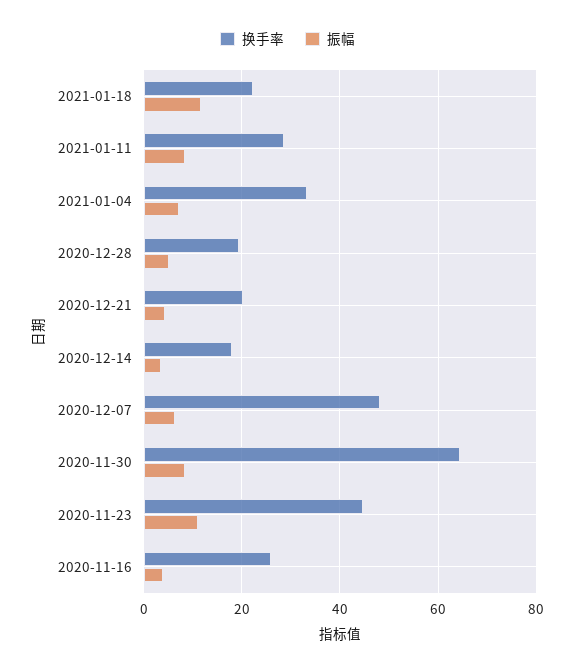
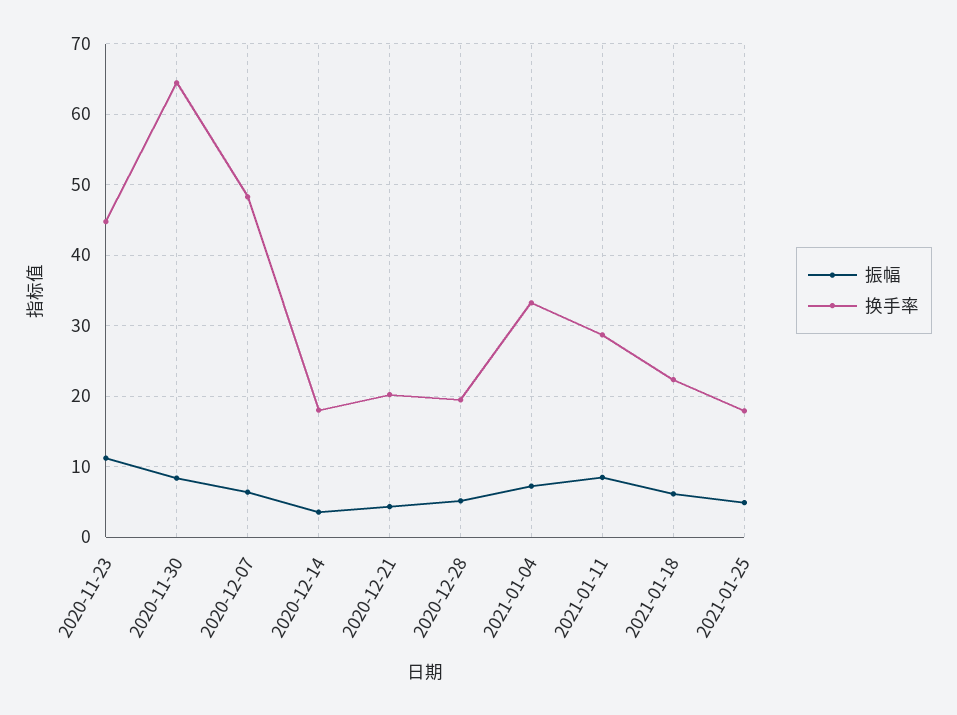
振幅, 2021-01-18: 12 -> 6
换手率, 2020-11-16: 26 -> none
振幅, 2020-11-16: 4 -> none
振幅, 2021-01-25: none -> 5
换手率, 2021-01-25: none -> 18

